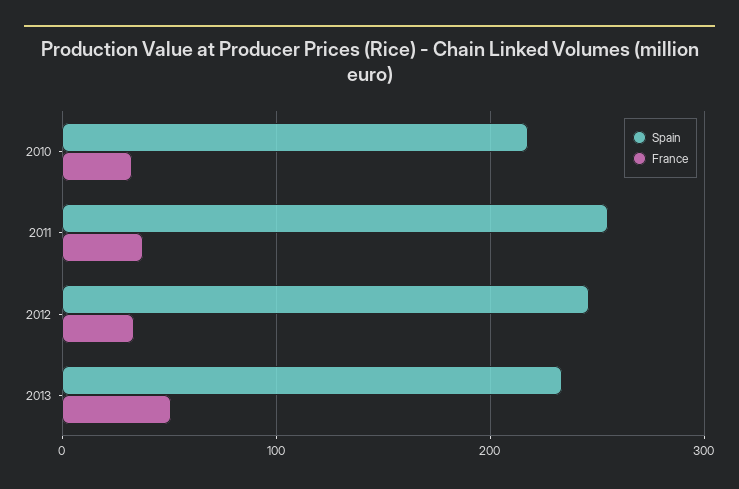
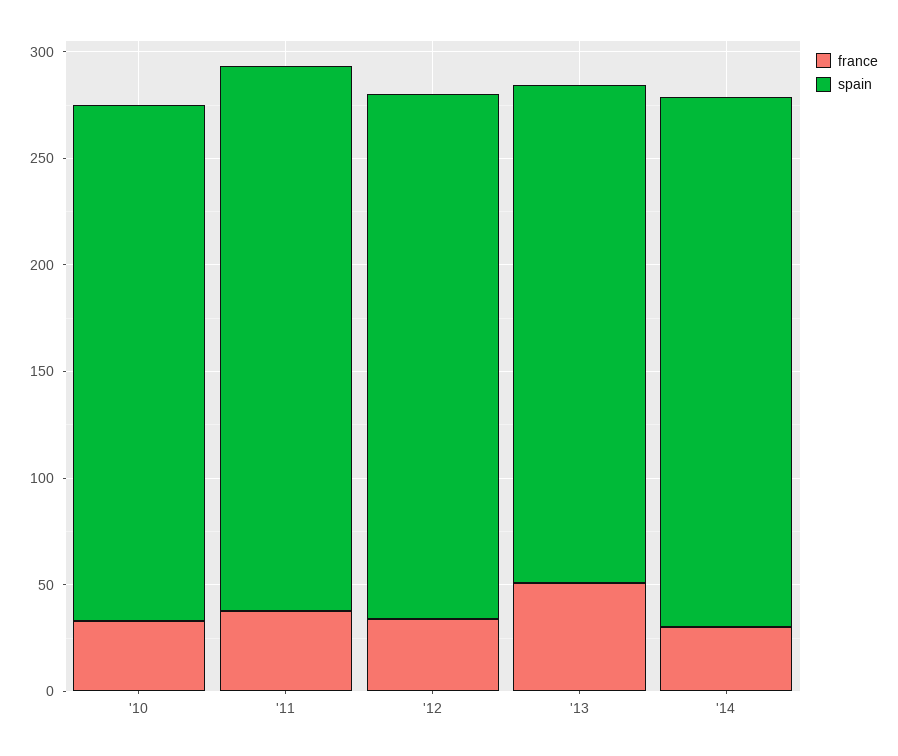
Spain, 2010: 220 -> 240
France, '14: none -> 30
Spain, '14: none -> 250

